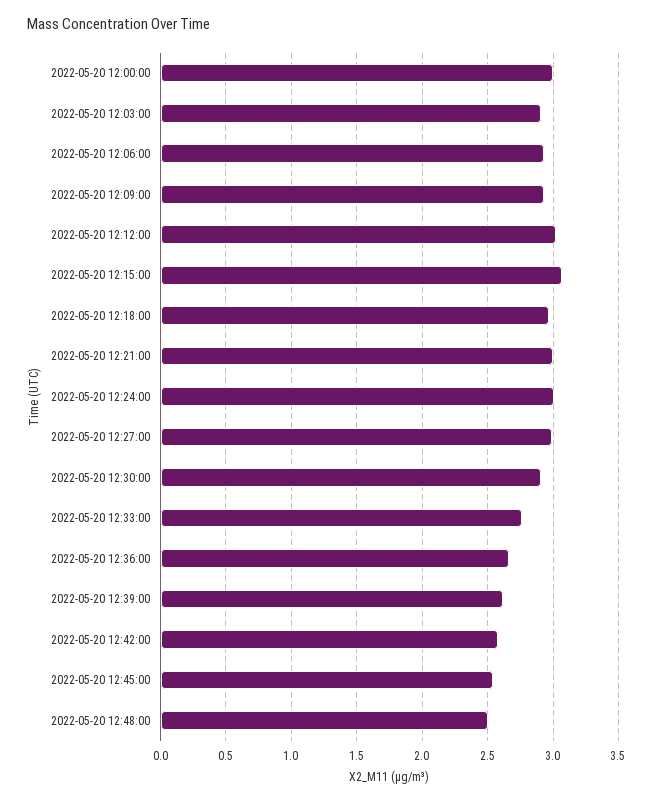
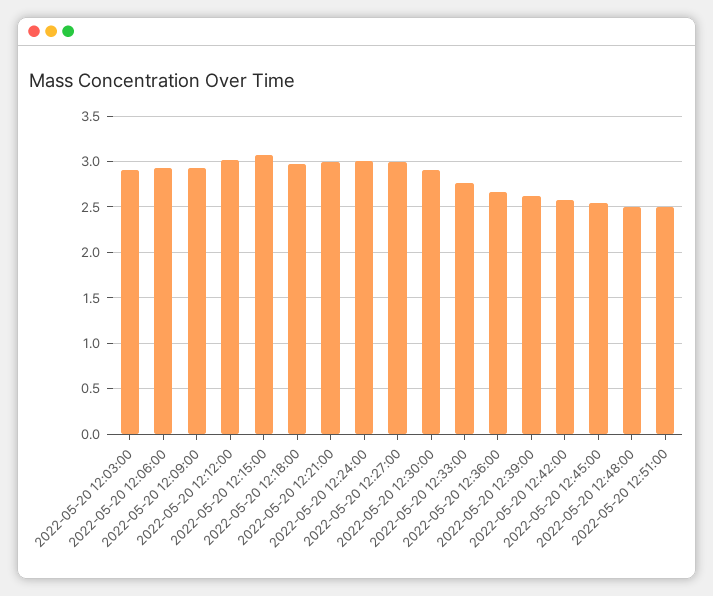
2022-05-20 12:00:00: 3 -> none
2022-05-20 12:51:00: none -> 2.5

